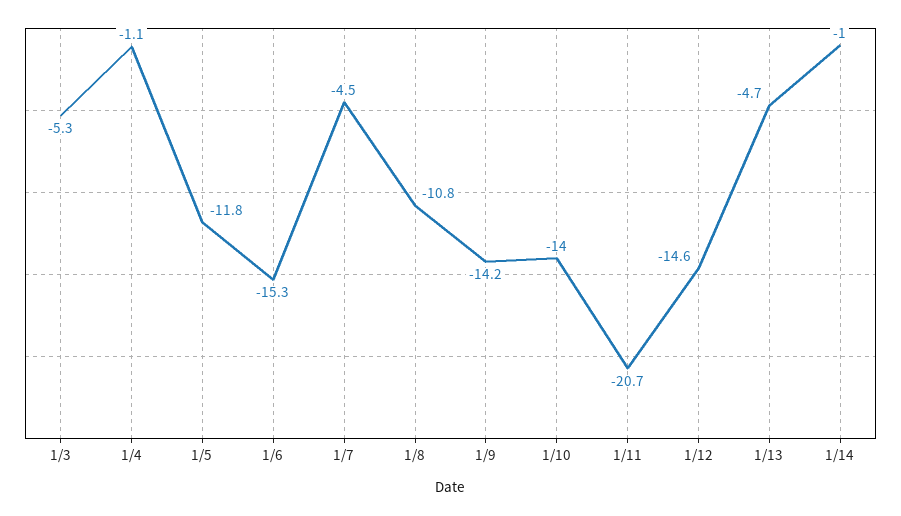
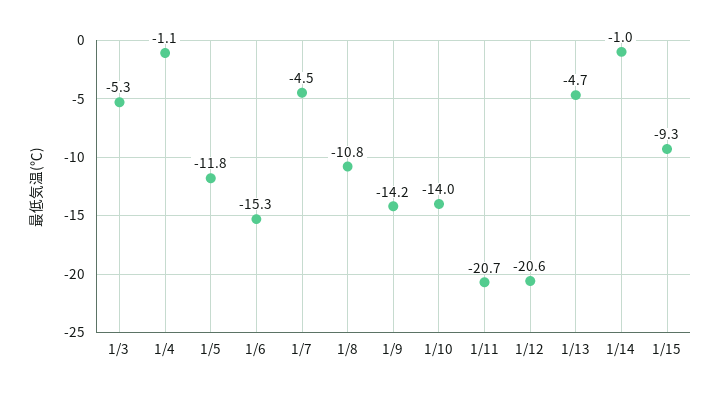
1/12: -14.6 -> -20.6
1/15: none -> -9.3

